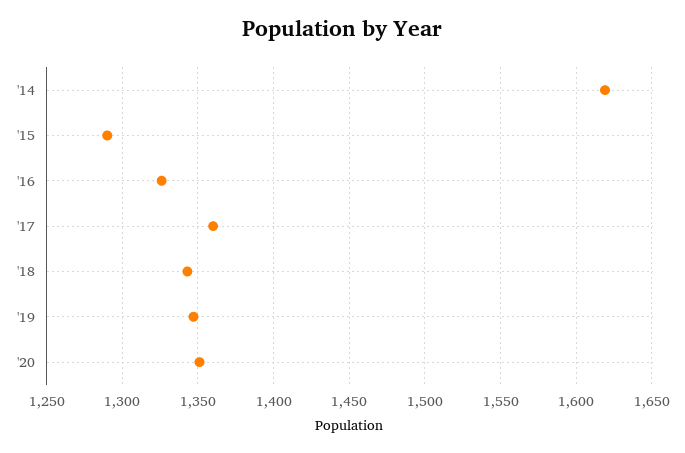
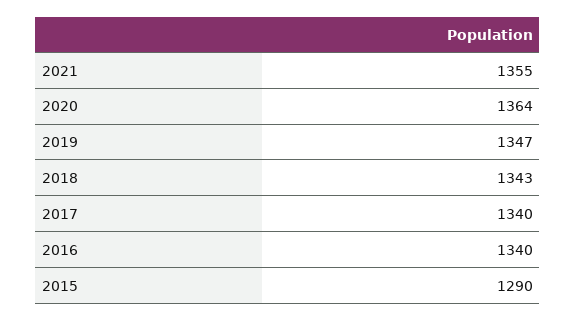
'14: 1620 -> none
'16: 1325 -> 1340
'17: 1360 -> 1340
'20: 1350 -> 1364
2021: none -> 1355

